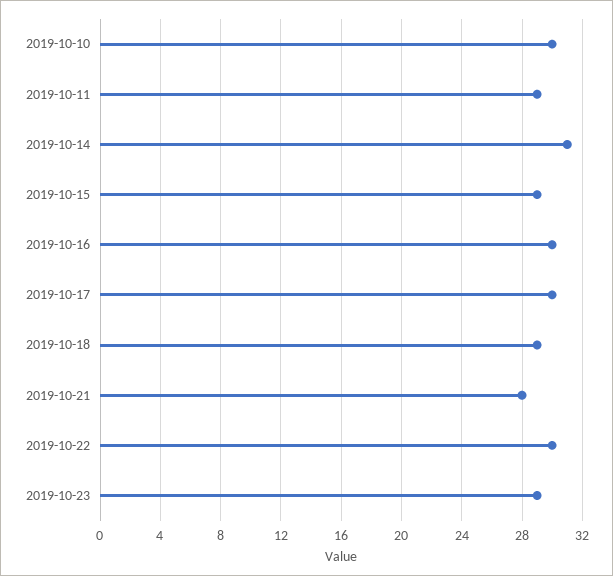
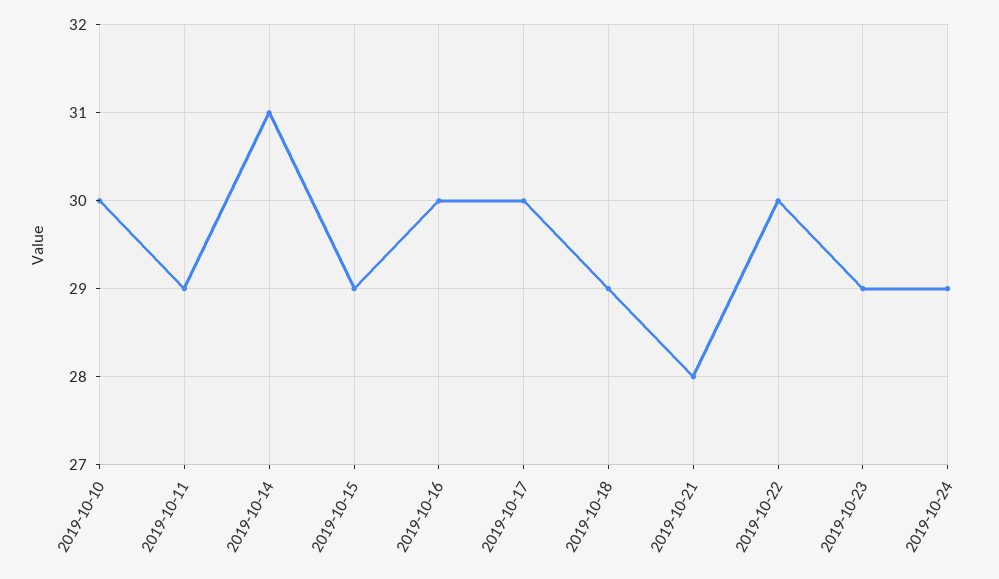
2019-10-24: none -> 29

